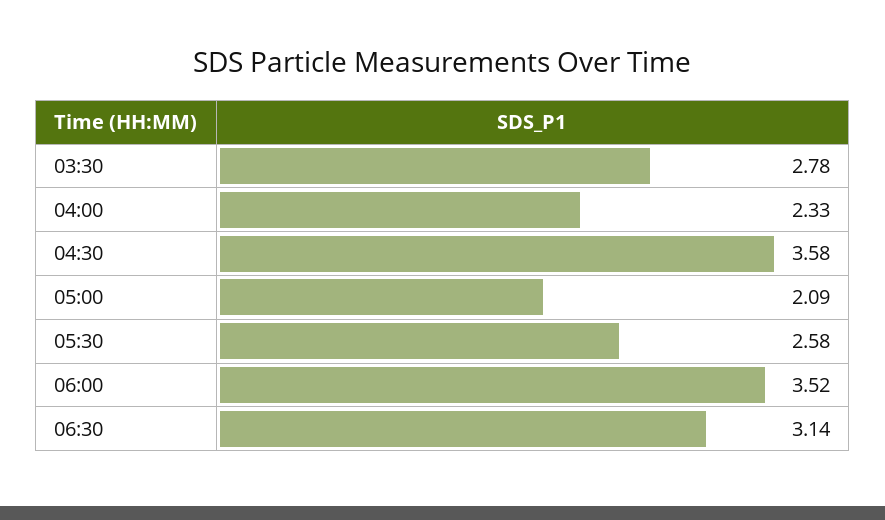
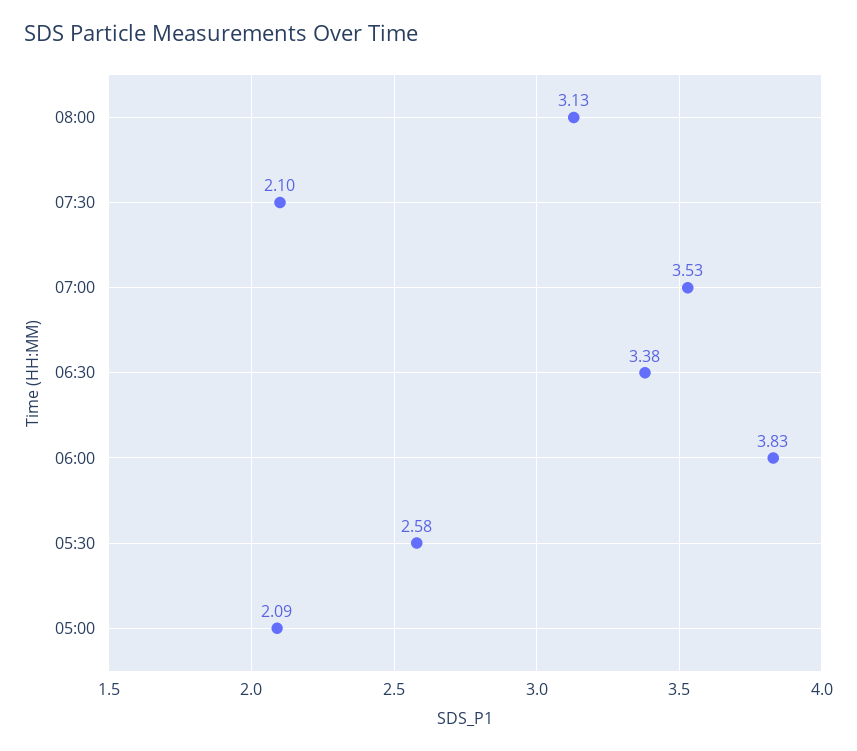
03:30: 2.78 -> none
04:00: 2.33 -> none
04:30: 3.58 -> none
06:00: 3.52 -> 3.83
06:30: 3.14 -> 3.38
08:00: none -> 3.13
07:30: none -> 2.1
07:00: none -> 3.53

